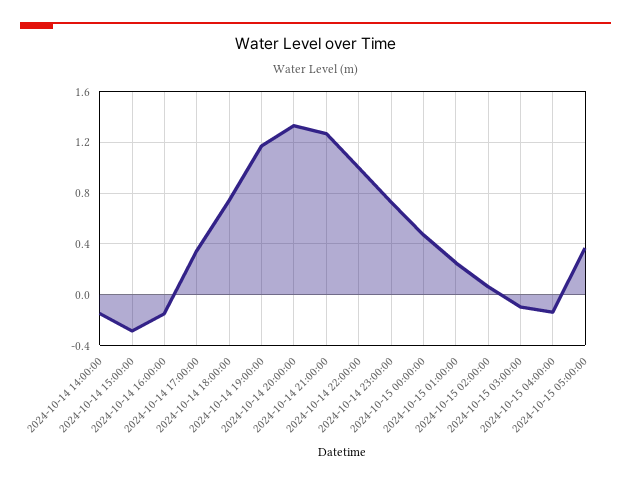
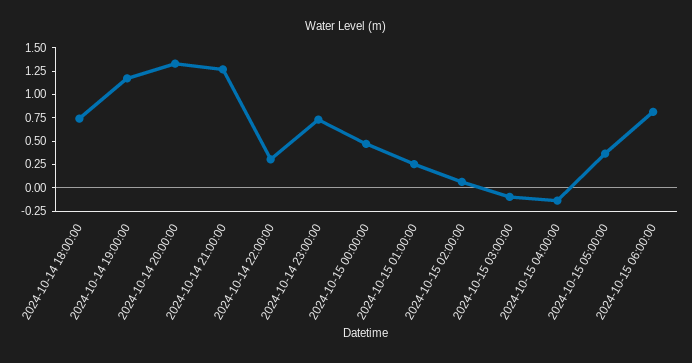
2024-10-14 14:00:00: -0.15 -> none
2024-10-14 15:00:00: -0.3 -> none
2024-10-14 16:00:00: -0.15 -> none
2024-10-14 17:00:00: 0.35 -> none
2024-10-14 22:00:00: 1 -> 0.25
2024-10-15 06:00:00: none -> 0.75

